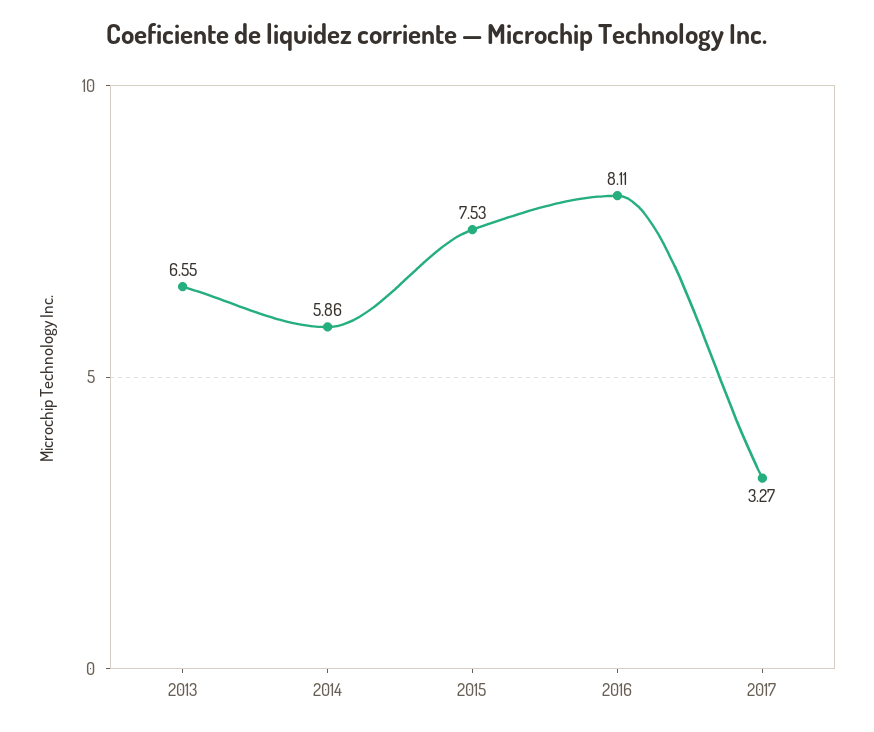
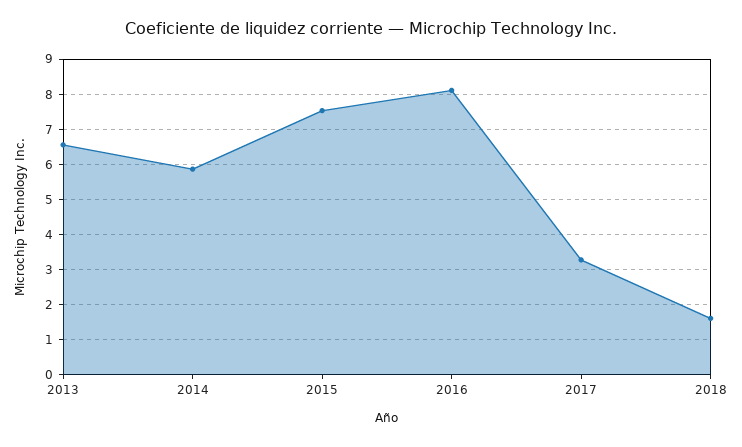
2018: none -> 1.6

